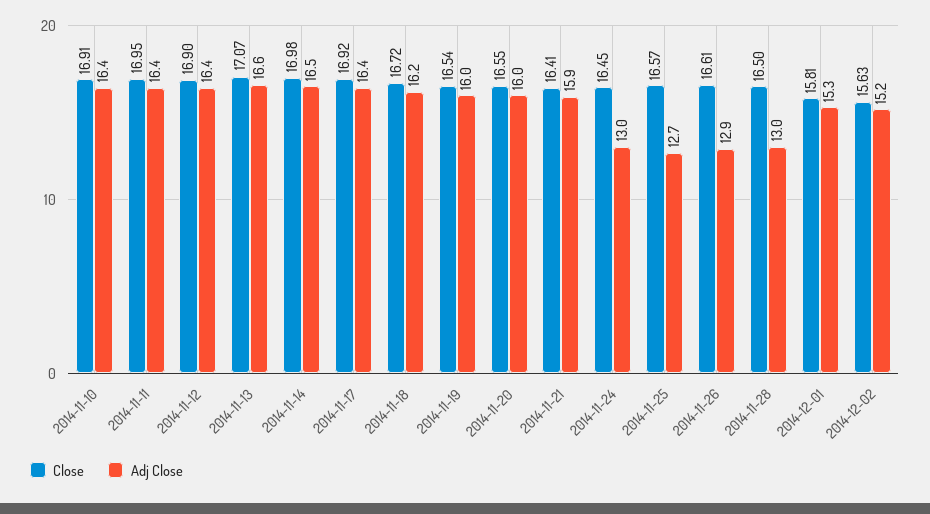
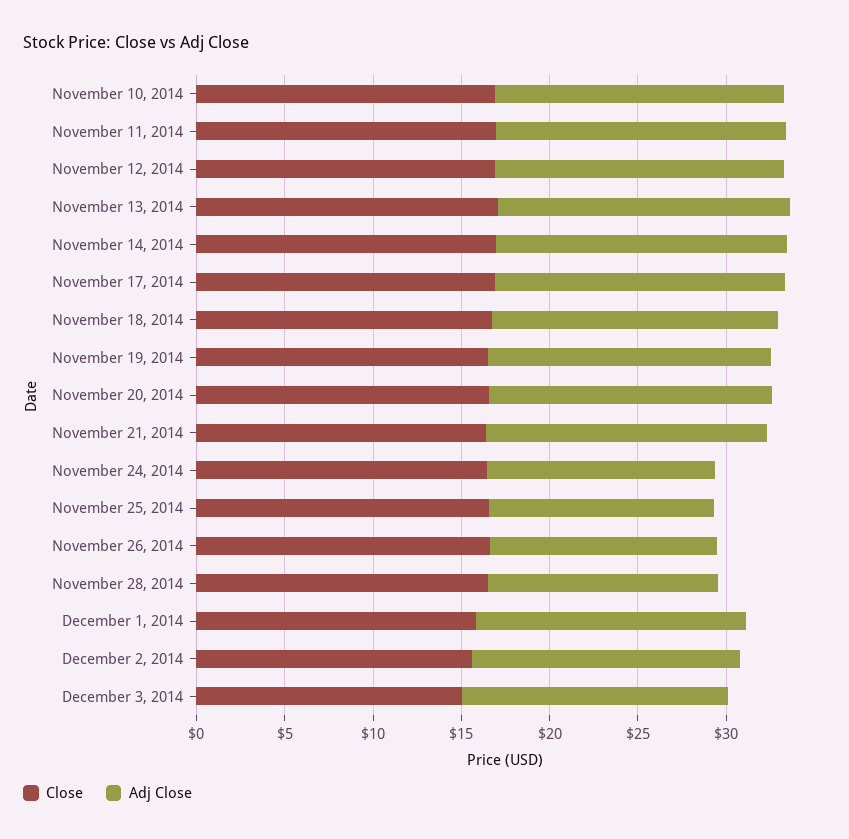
Close, December 3, 2014: none -> 15
Adj Close, December 3, 2014: none -> 15

